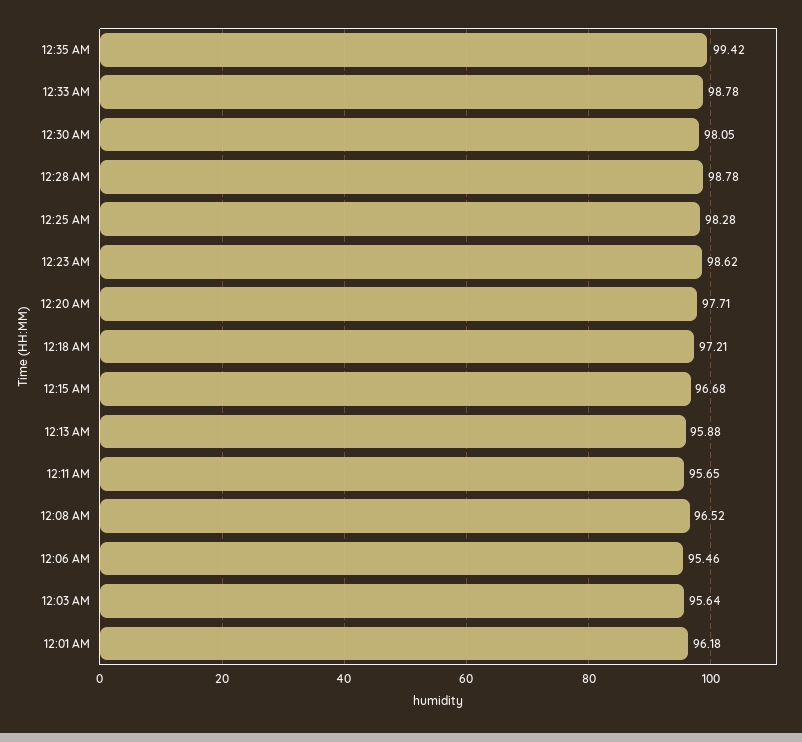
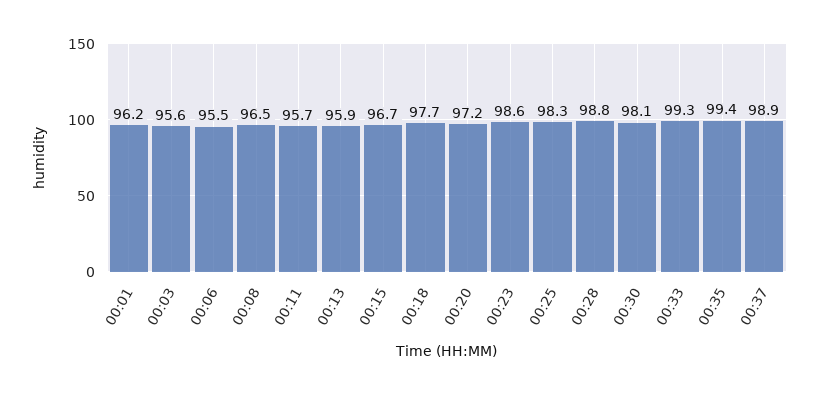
12:33 AM: 98.78 -> 99.3
12:20 AM: 97.71 -> 97.2
12:18 AM: 97.21 -> 97.7
00:37: none -> 98.9

